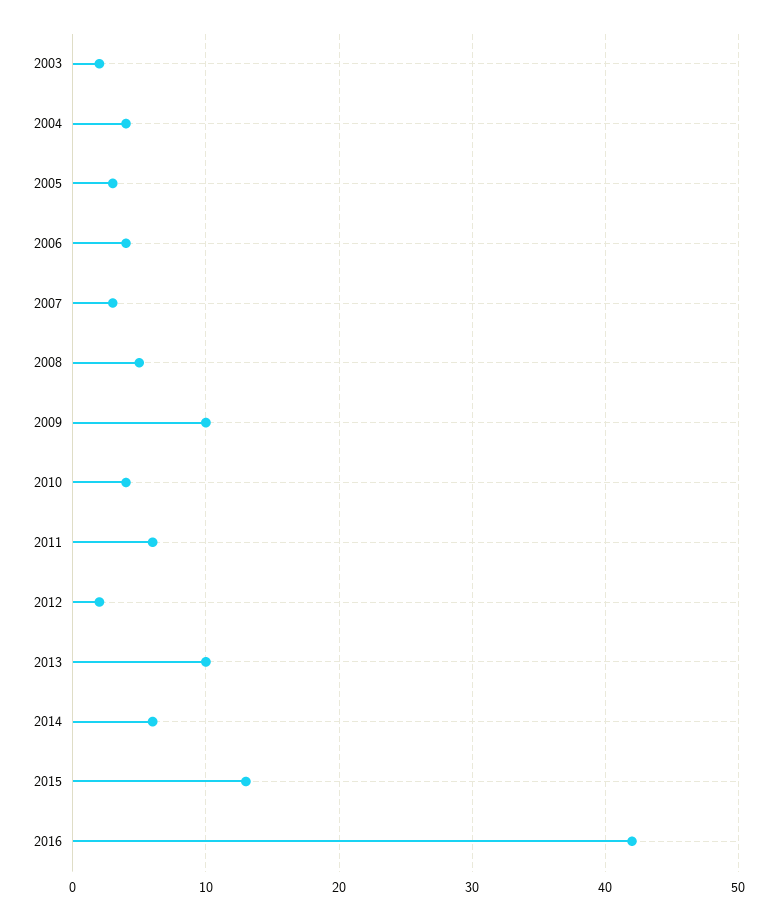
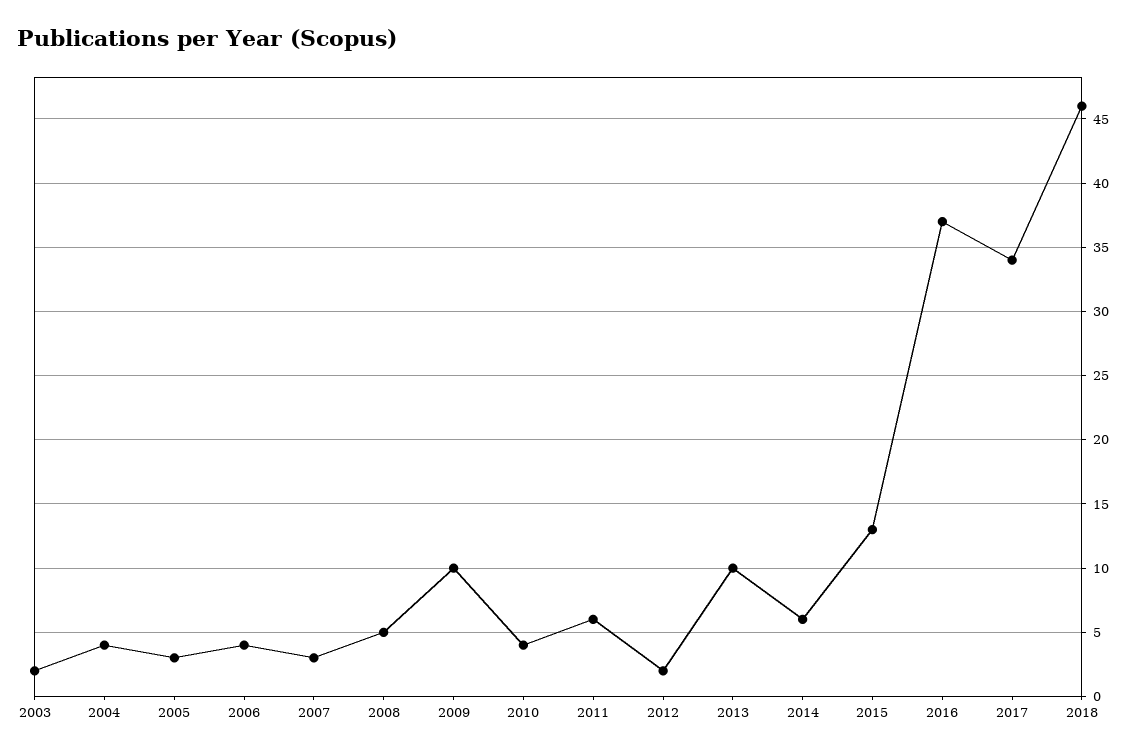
2016: 42 -> 37
2017: none -> 34
2018: none -> 46

